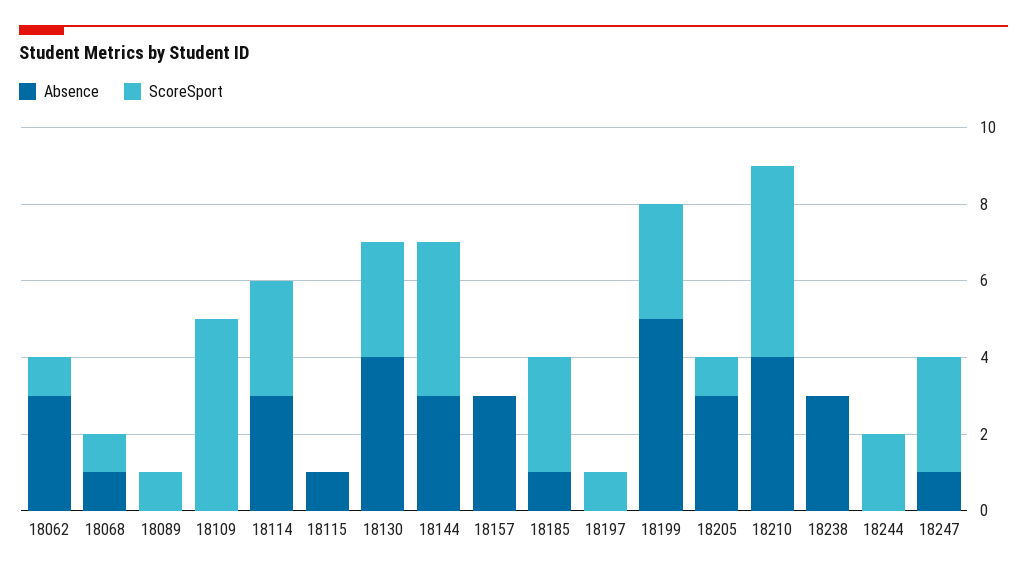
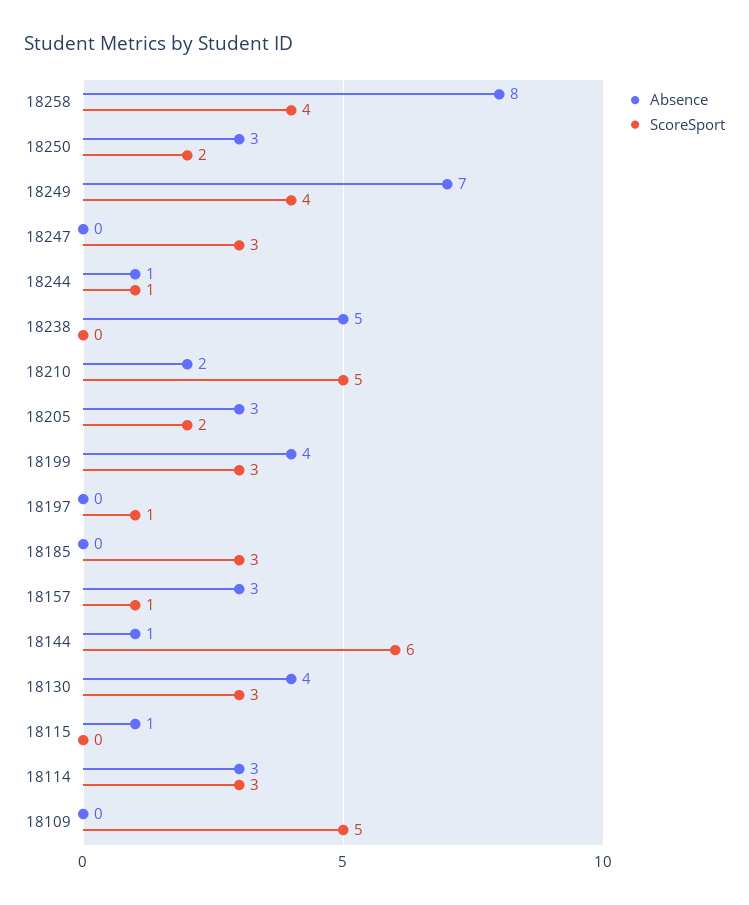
Absence, 18062: 3 -> none
ScoreSport, 18062: 1 -> none
Absence, 18068: 1 -> none
ScoreSport, 18068: 1 -> none
Absence, 18089: 0 -> none
ScoreSport, 18089: 1 -> none
Absence, 18144: 3 -> 1
ScoreSport, 18144: 4 -> 6
ScoreSport, 18157: 0 -> 1
Absence, 18185: 1 -> 0
Absence, 18199: 5 -> 4
ScoreSport, 18205: 1 -> 2
Absence, 18210: 4 -> 2
Absence, 18238: 3 -> 5
Absence, 18244: 0 -> 1
ScoreSport, 18244: 2 -> 1
Absence, 18247: 1 -> 0
Absence, 18258: none -> 8
ScoreSport, 18258: none -> 4
Absence, 18250: none -> 3
ScoreSport, 18250: none -> 2
Absence, 18249: none -> 7
ScoreSport, 18249: none -> 4

